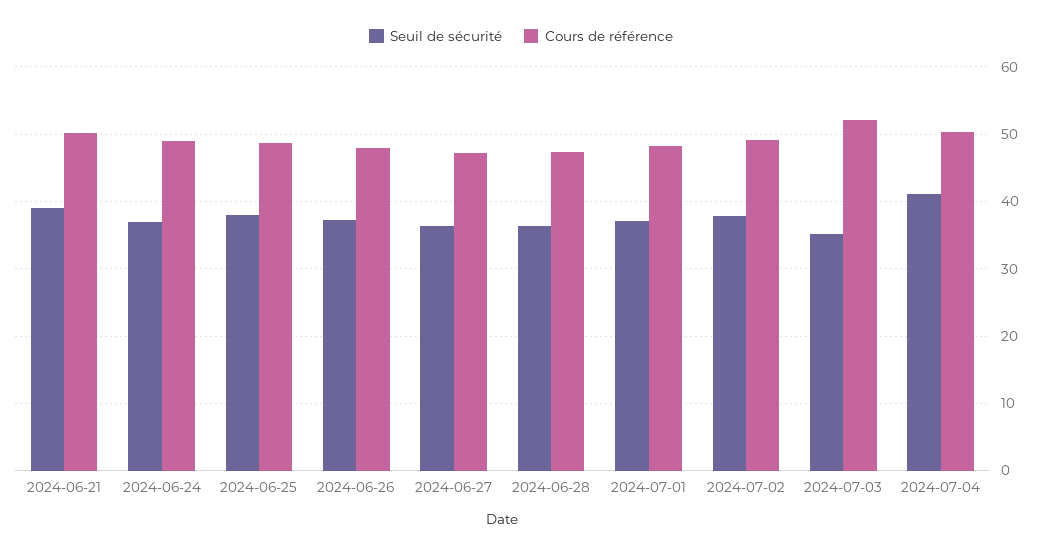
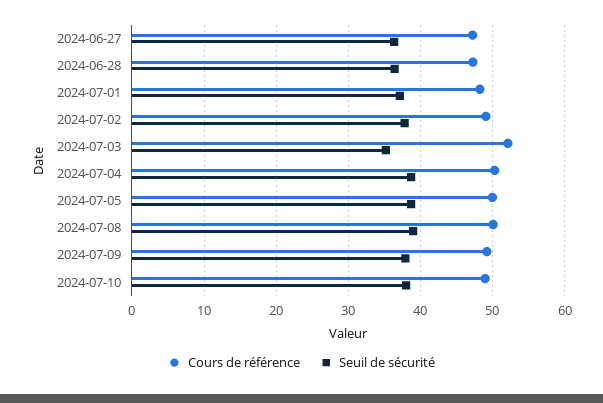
Seuil de sécurité, 2024-06-21: 39 -> none
Cours de référence, 2024-06-21: 50 -> none
Seuil de sécurité, 2024-06-24: 37 -> none
Cours de référence, 2024-06-24: 49 -> none
Seuil de sécurité, 2024-06-25: 38 -> none
Cours de référence, 2024-06-25: 49 -> none
Seuil de sécurité, 2024-06-26: 37 -> none
Cours de référence, 2024-06-26: 48 -> none
Seuil de sécurité, 2024-07-04: 41 -> 39
Cours de référence, 2024-07-05: none -> 50
Seuil de sécurité, 2024-07-05: none -> 39
Cours de référence, 2024-07-08: none -> 50
Seuil de sécurité, 2024-07-08: none -> 39
Cours de référence, 2024-07-09: none -> 49
Seuil de sécurité, 2024-07-09: none -> 38
Cours de référence, 2024-07-10: none -> 49
Seuil de sécurité, 2024-07-10: none -> 38

